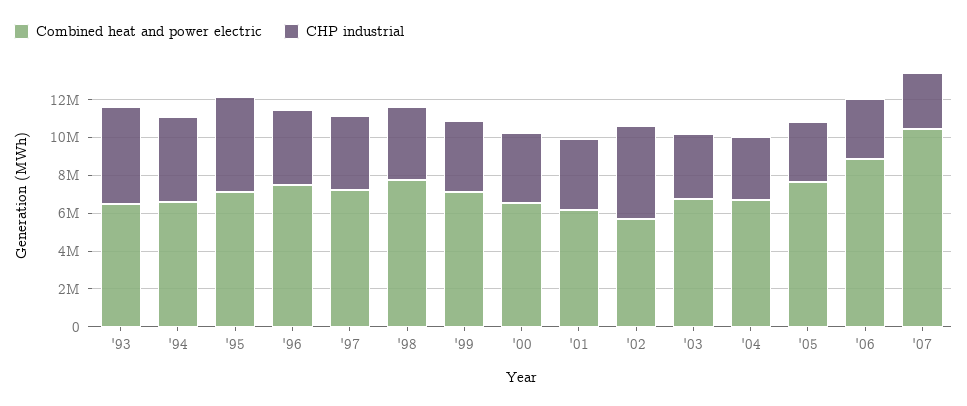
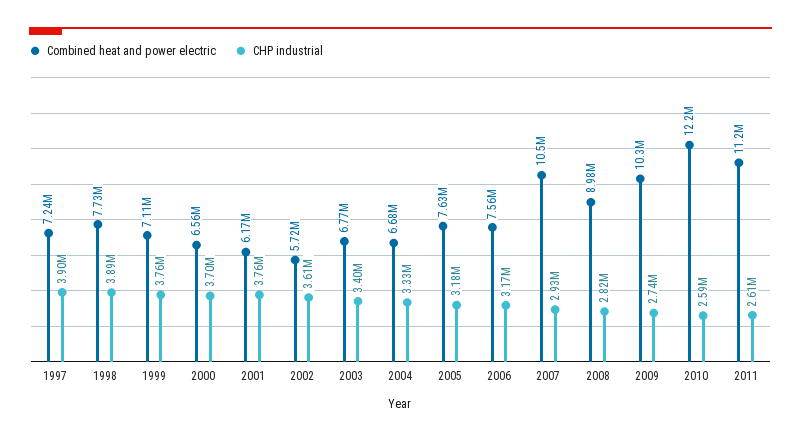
Combined heat and power electric, '93: 6500000 -> none
CHP industrial, '93: 5000000 -> none
Combined heat and power electric, '94: 6500000 -> none
CHP industrial, '94: 4500000 -> none
Combined heat and power electric, '95: 7000000 -> none
CHP industrial, '95: 5000000 -> none
Combined heat and power electric, '96: 7500000 -> none
CHP industrial, '96: 4000000 -> none
CHP industrial, '02: 5000000 -> 3610000
Combined heat and power electric, '06: 9000000 -> 7560000
Combined heat and power electric, 2008: none -> 8980000
CHP industrial, 2008: none -> 2820000
Combined heat and power electric, 2009: none -> 10300000
CHP industrial, 2009: none -> 2740000
Combined heat and power electric, 2010: none -> 12200000
CHP industrial, 2010: none -> 2590000
Combined heat and power electric, 2011: none -> 11200000
CHP industrial, 2011: none -> 2610000

